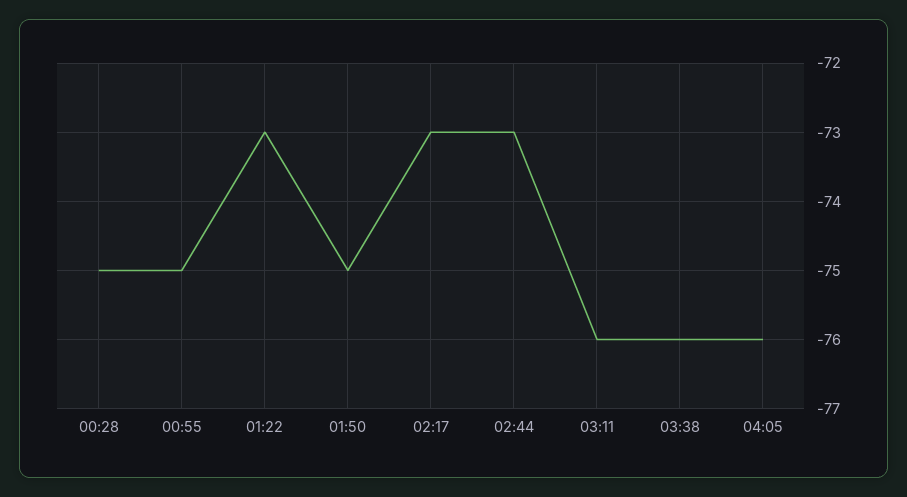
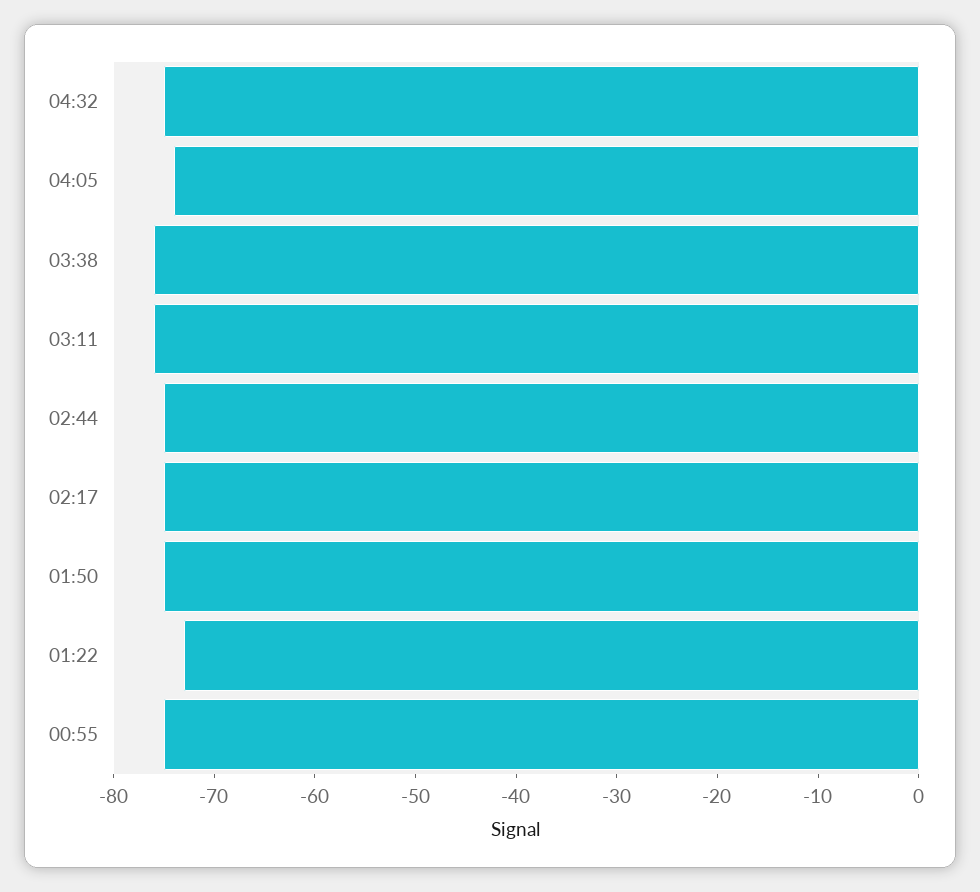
00:28: -75 -> none
02:17: -73 -> -75
02:44: -73 -> -75
04:05: -76 -> -74
04:32: none -> -75

